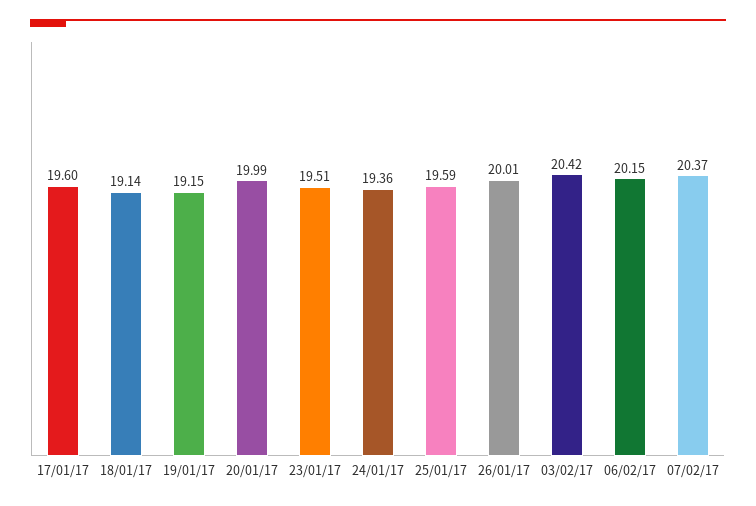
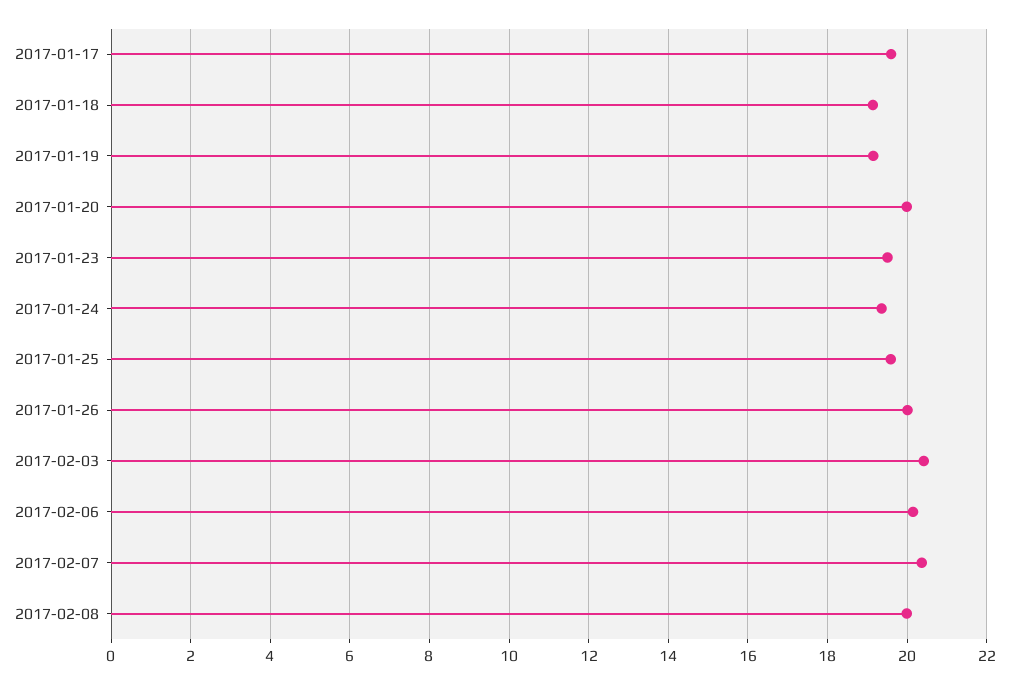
2017-02-08: none -> 20

